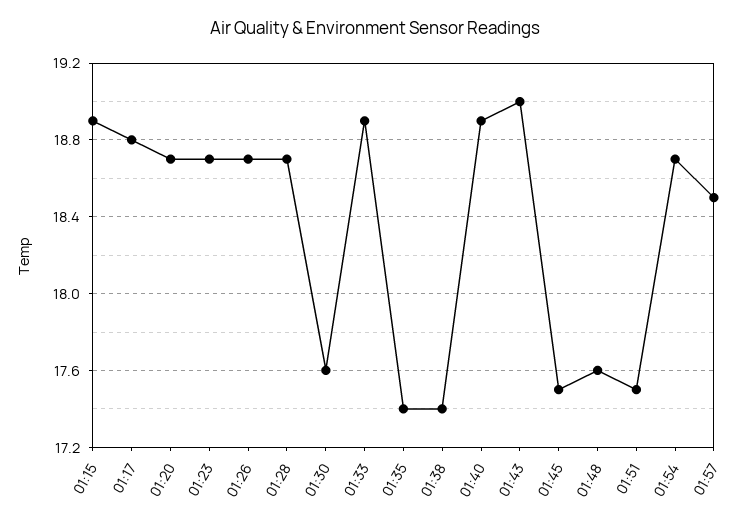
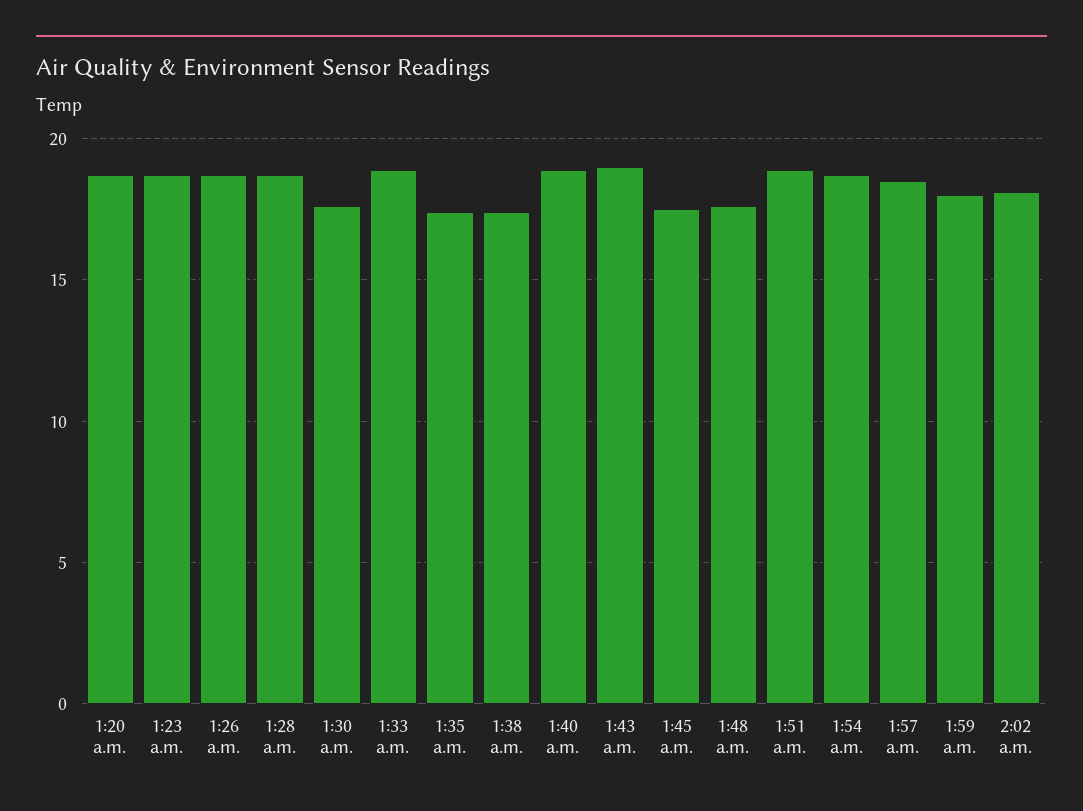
01:15: 18.9 -> none
01:17: 18.8 -> none
01:51: 17.5 -> 19
1:59 a.m.: none -> 18
2:02 a.m.: none -> 18

